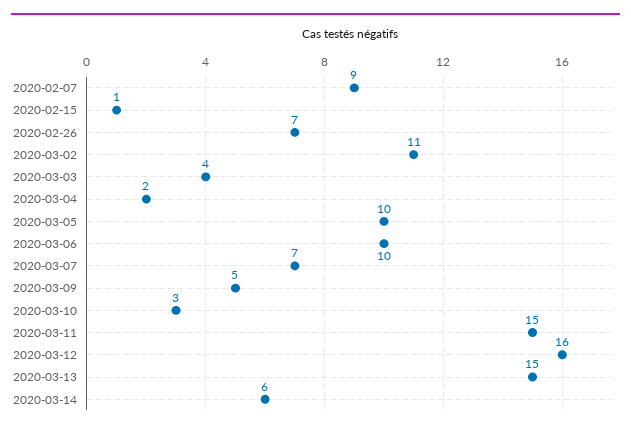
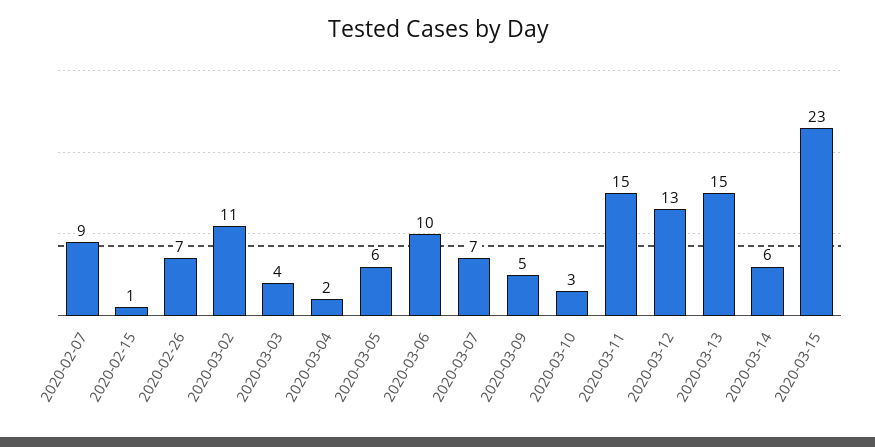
2020-03-05: 10 -> 6
2020-03-12: 16 -> 13
2020-03-15: none -> 23

